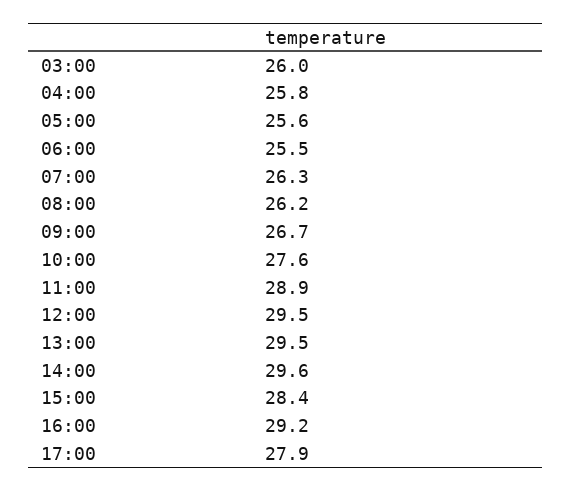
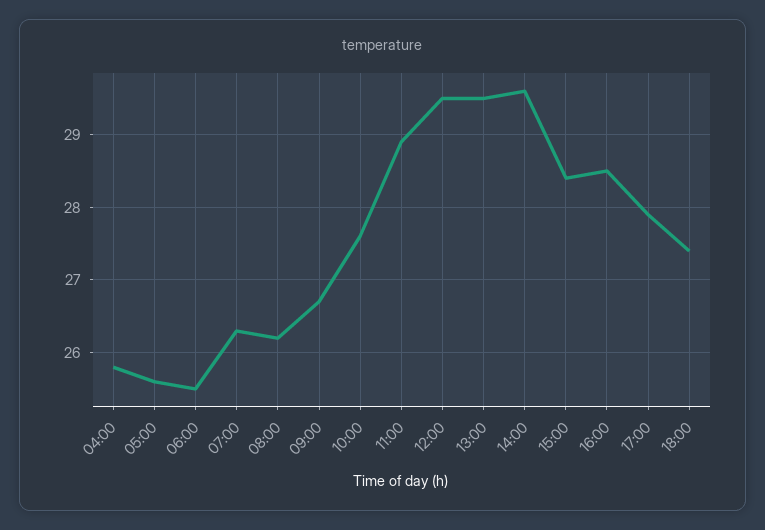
03:00: 26 -> none
16:00: 29.2 -> 28.5
18:00: none -> 27.4

